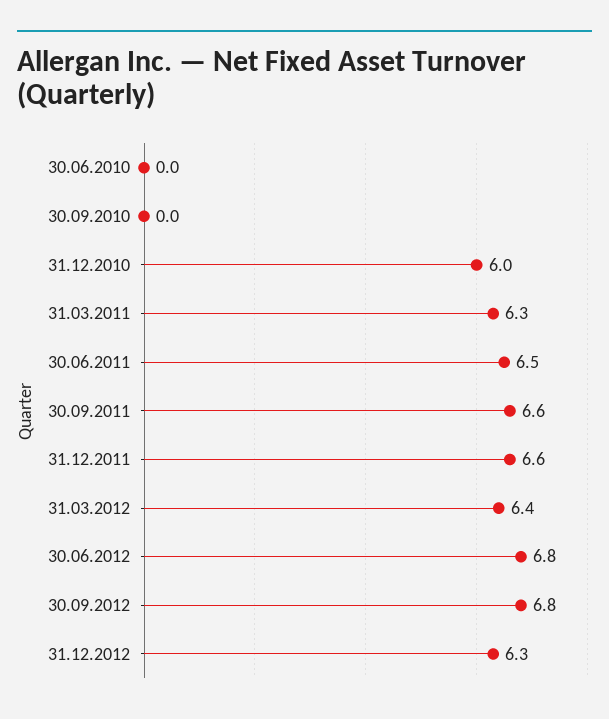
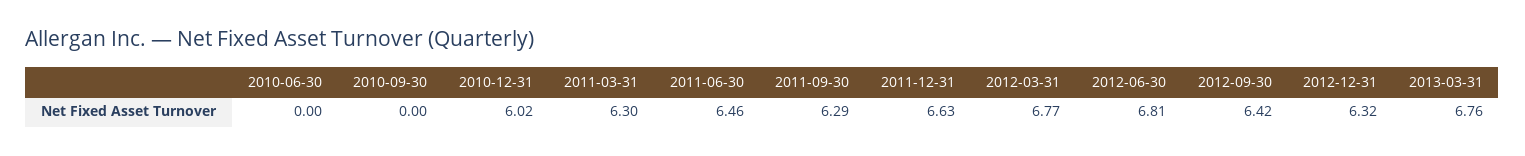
30.09.2011: 6.6 -> 6.29
31.03.2012: 6.4 -> 6.77
30.09.2012: 6.8 -> 6.42
2013-03-31: none -> 6.76

